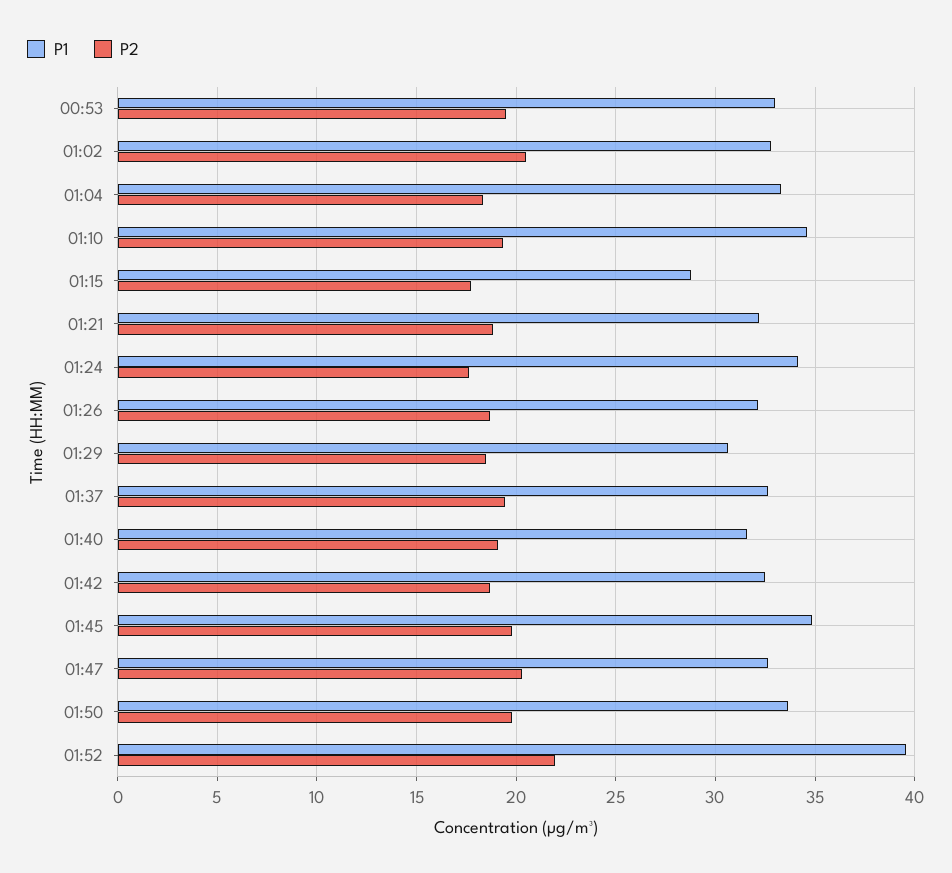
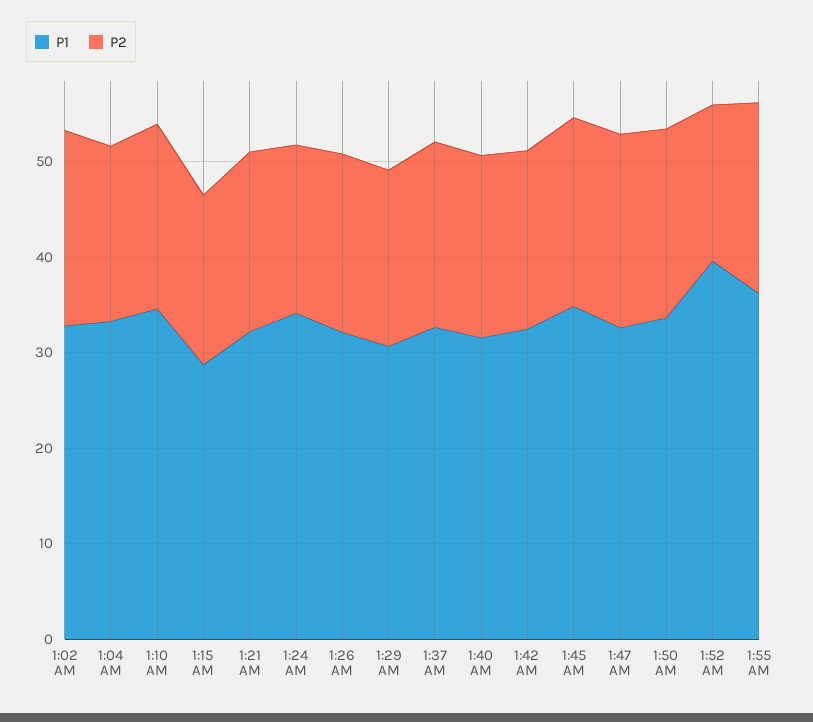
P1, 00:53: 33 -> none
P2, 00:53: 19.5 -> none
P2, 01:52: 22 -> 16
P1, 1:55 AM: none -> 36
P2, 1:55 AM: none -> 20

